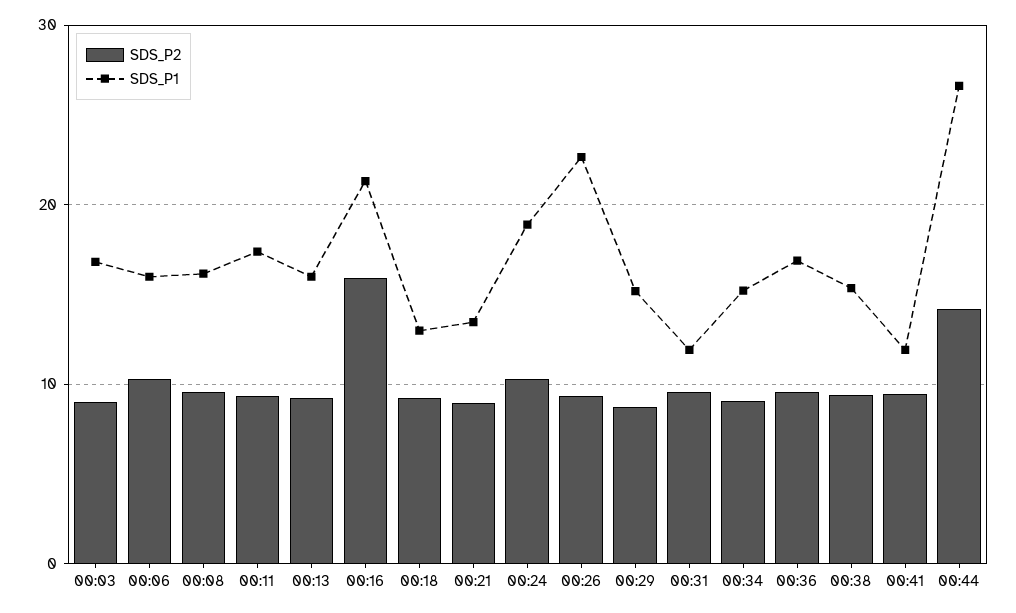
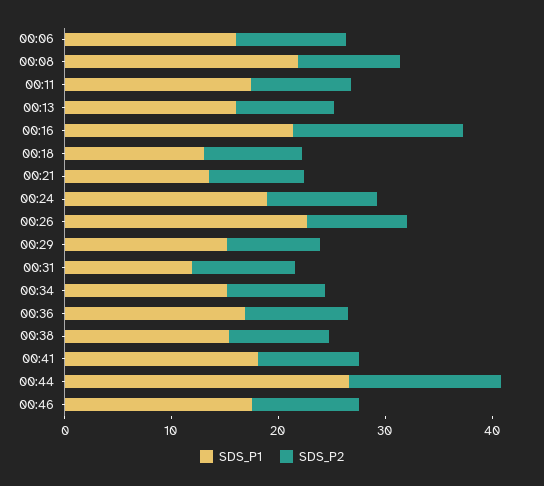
SDS_P2, 00:03: 9 -> none
SDS_P1, 00:03: 17 -> none
SDS_P1, 00:08: 16 -> 22
SDS_P1, 00:41: 12 -> 18
SDS_P1, 00:46: none -> 18
SDS_P2, 00:46: none -> 10

